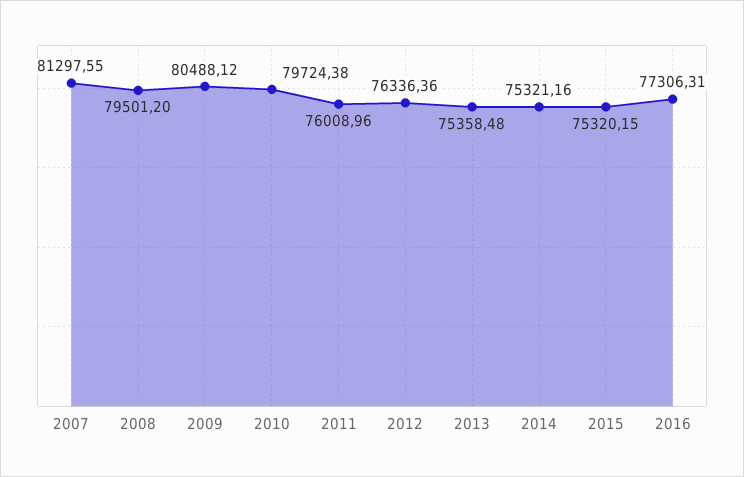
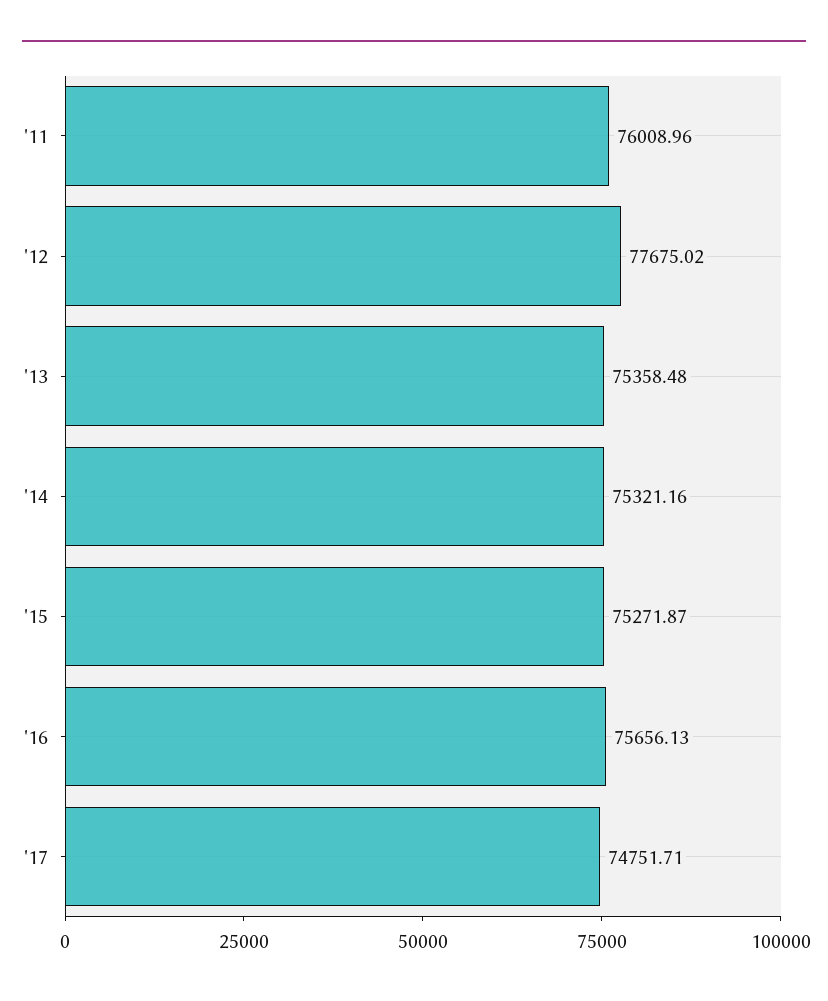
2007: 81297.55 -> none
2008: 79501.2 -> none
2009: 80488.12 -> none
2010: 79724.38 -> none
2012: 76336.36 -> 77675.02
2015: 75320.15 -> 75271.87
2016: 77306.31 -> 75656.13
'17: none -> 74751.71

